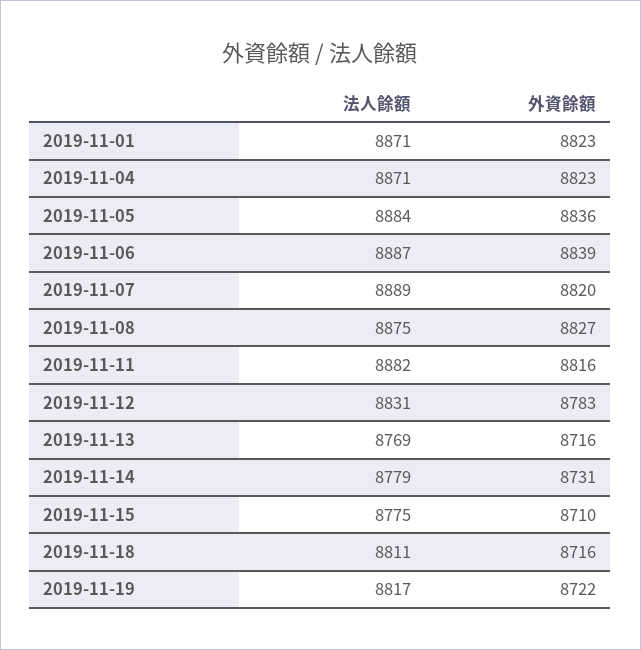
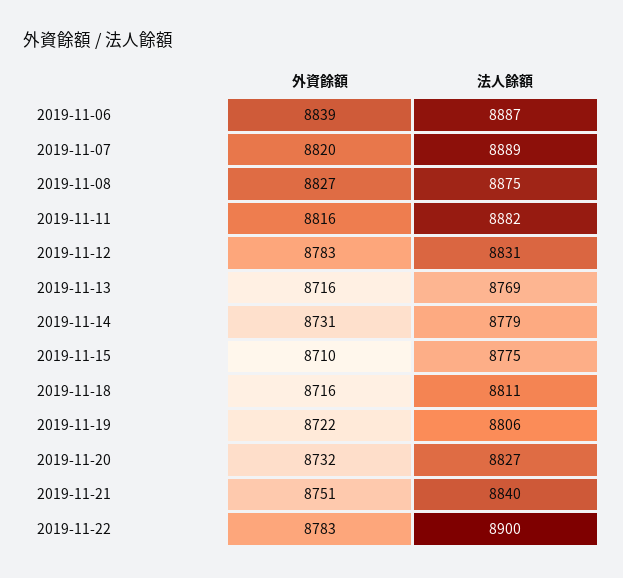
法人餘額, 2019-11-01: 8871 -> none
外資餘額, 2019-11-01: 8823 -> none
法人餘額, 2019-11-04: 8871 -> none
外資餘額, 2019-11-04: 8823 -> none
法人餘額, 2019-11-05: 8884 -> none
外資餘額, 2019-11-05: 8836 -> none
法人餘額, 2019-11-19: 8817 -> 8806
外資餘額, 2019-11-20: none -> 8732
法人餘額, 2019-11-20: none -> 8827
外資餘額, 2019-11-21: none -> 8751
法人餘額, 2019-11-21: none -> 8840
外資餘額, 2019-11-22: none -> 8783
法人餘額, 2019-11-22: none -> 8900

